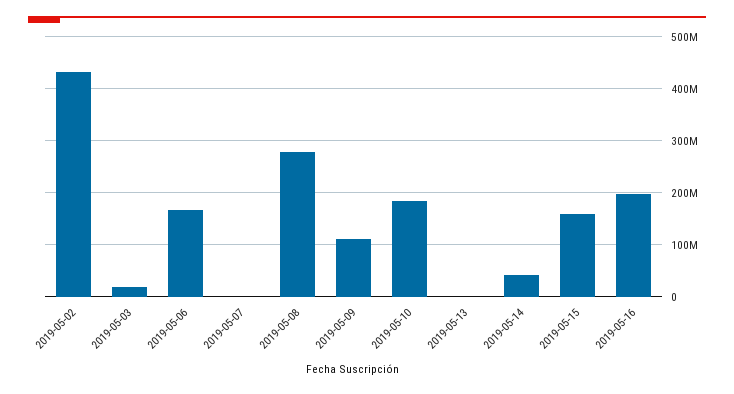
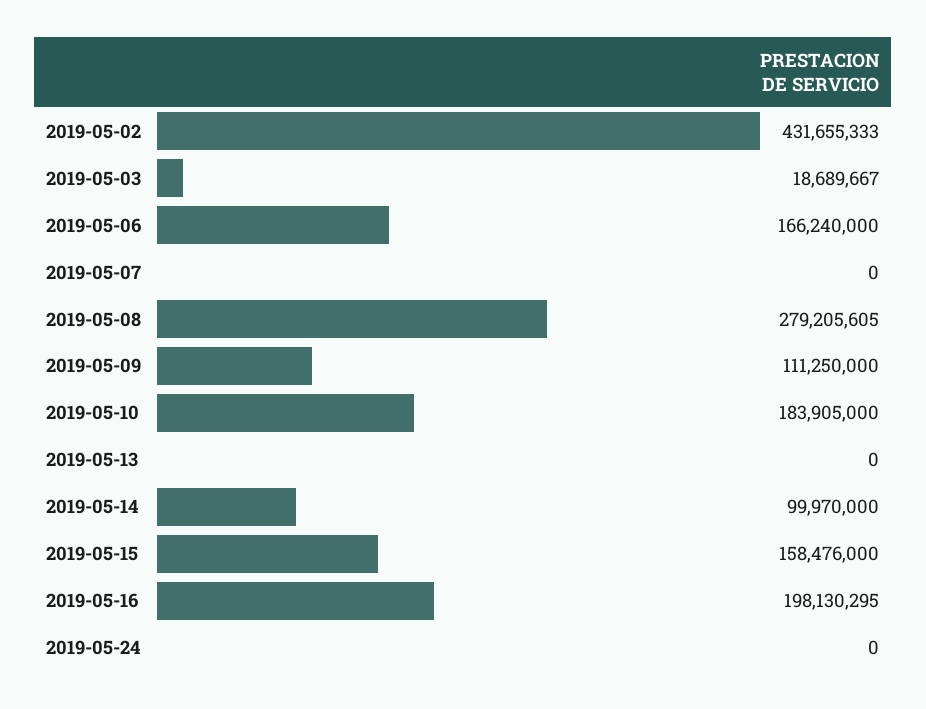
2019-05-14: 40000000 -> 99970000
2019-05-24: none -> 0

